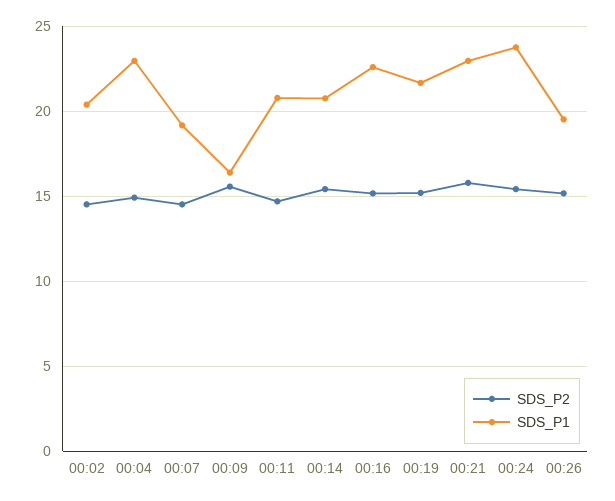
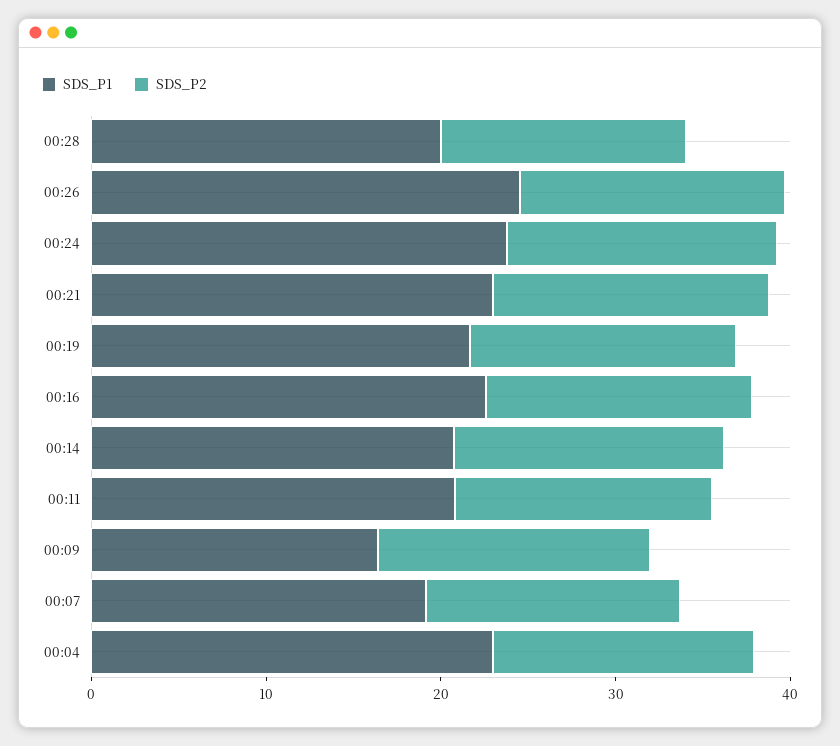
SDS_P2, 00:02: 14.5 -> none
SDS_P1, 00:02: 20.5 -> none
SDS_P1, 00:26: 19.5 -> 24
SDS_P1, 00:28: none -> 20
SDS_P2, 00:28: none -> 14

